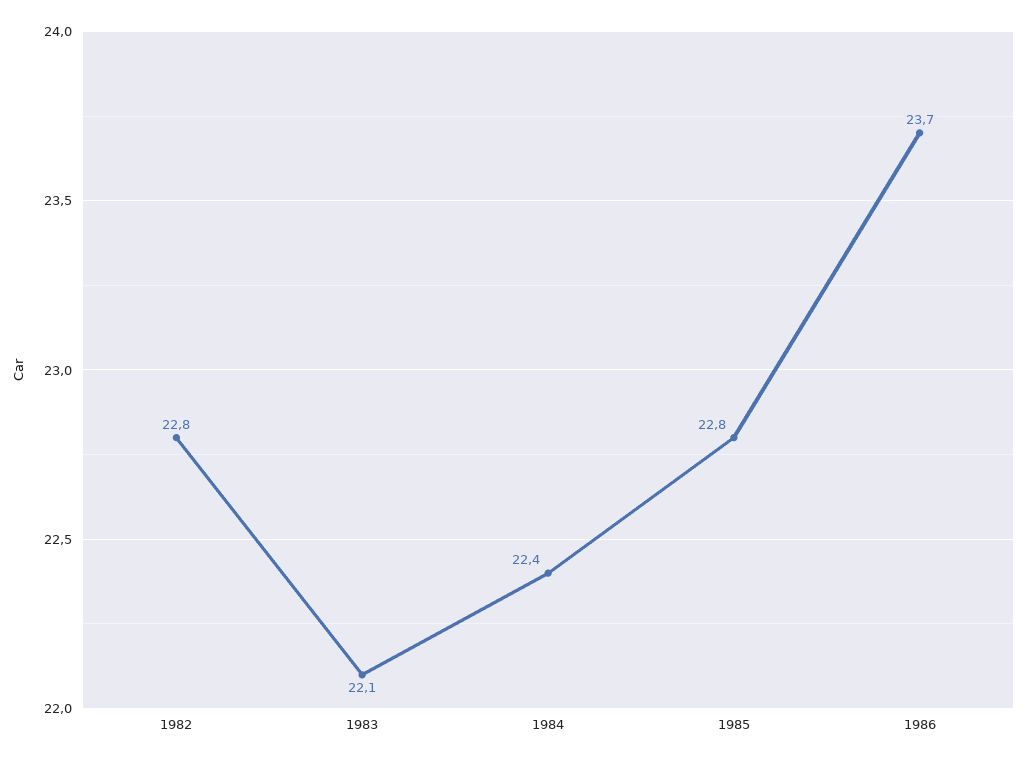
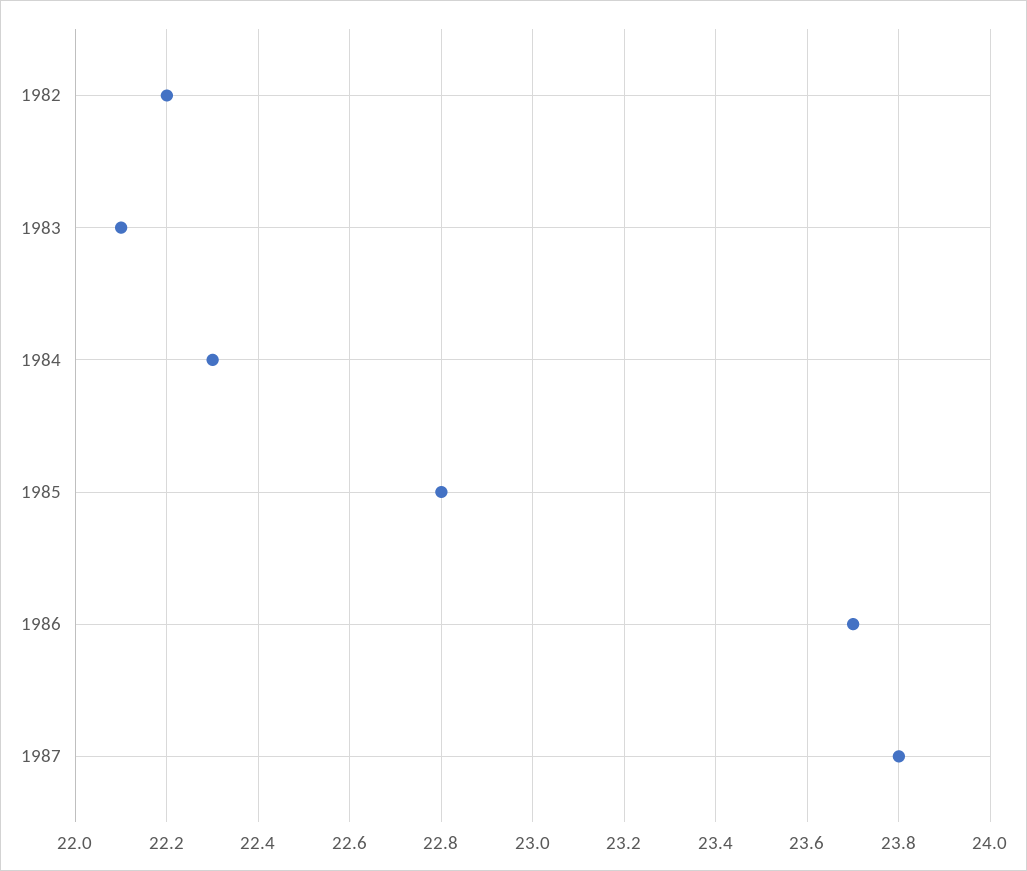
1982: 22.8 -> 22.2
1984: 22.4 -> 22.3
1987: none -> 23.8

